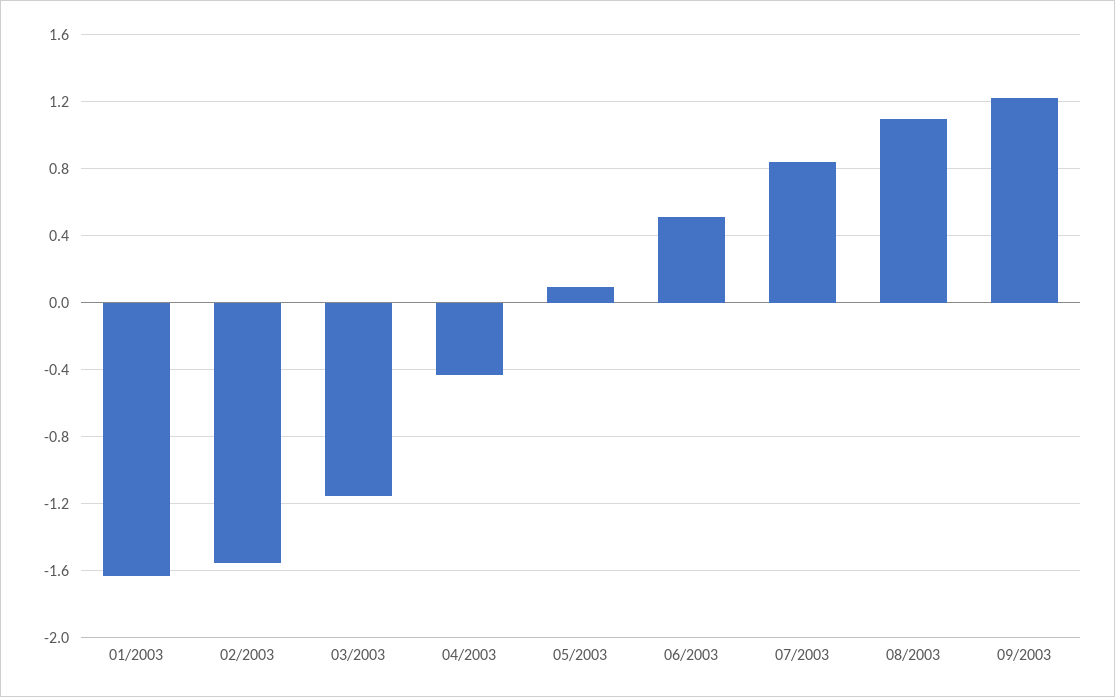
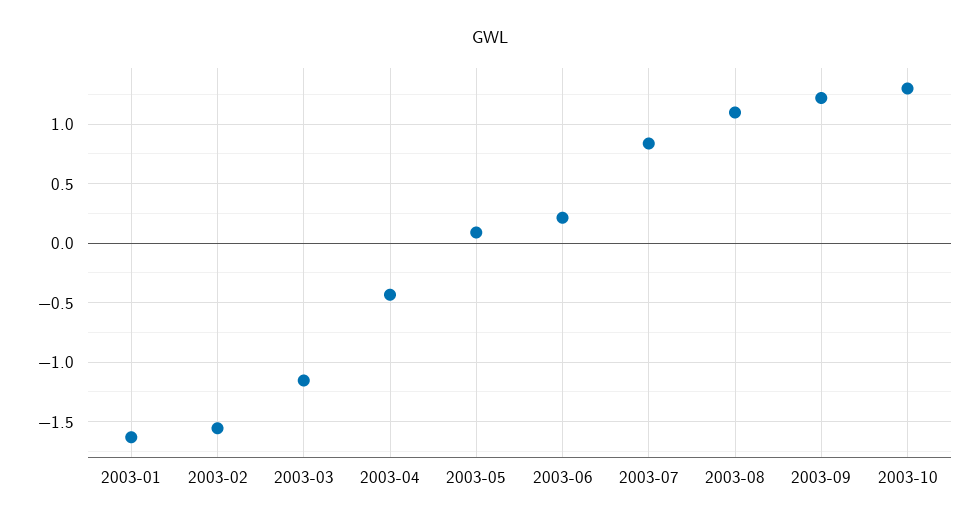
06/2003: 0.5 -> 0.2
2003-10: none -> 1.3

